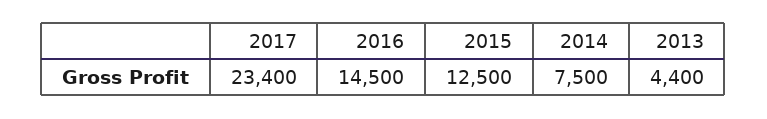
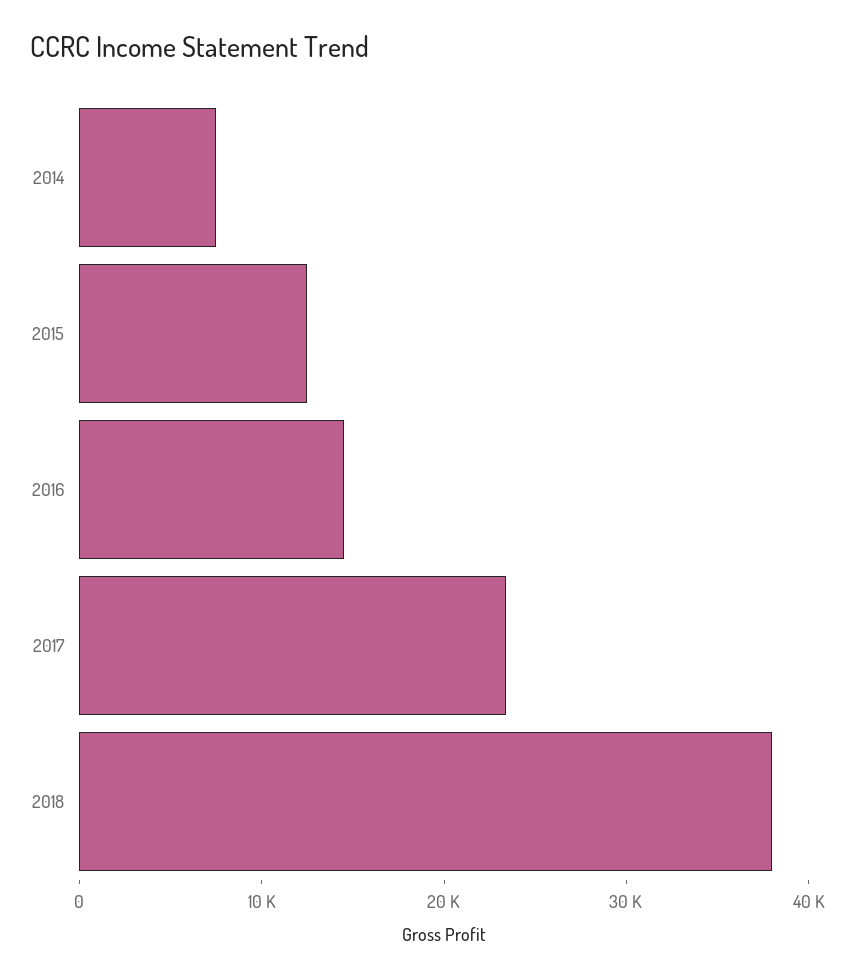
2013: 4400 -> none
2018: none -> 38000

